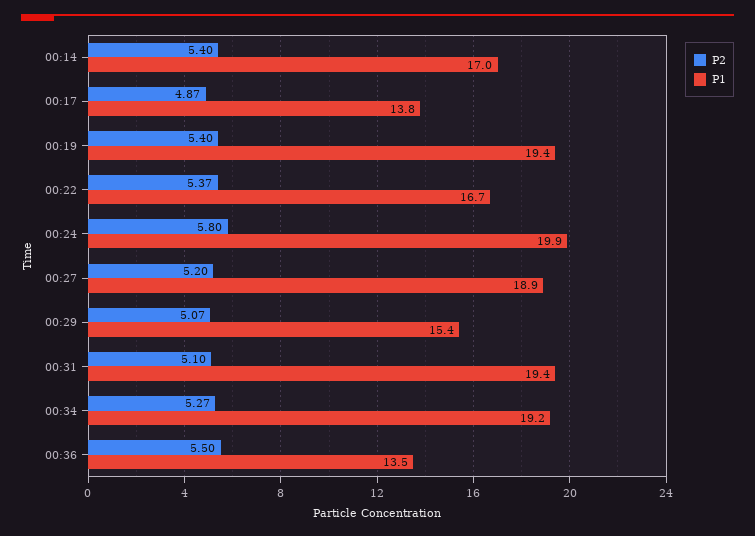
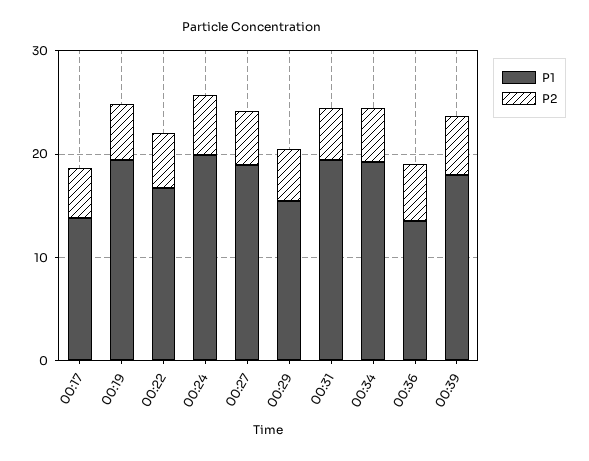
P2, 00:14: 5.4 -> none
P1, 00:14: 17 -> none
P1, 00:39: none -> 18
P2, 00:39: none -> 6

